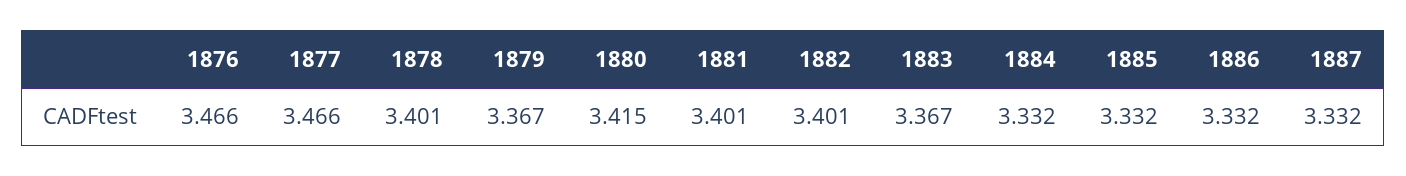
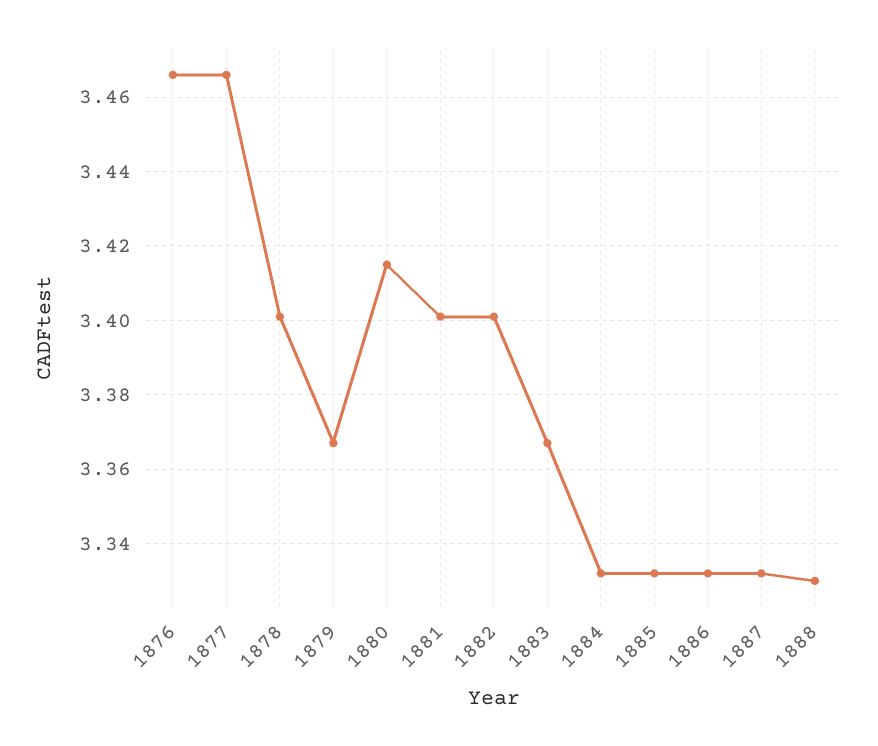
1888: none -> 3.33

